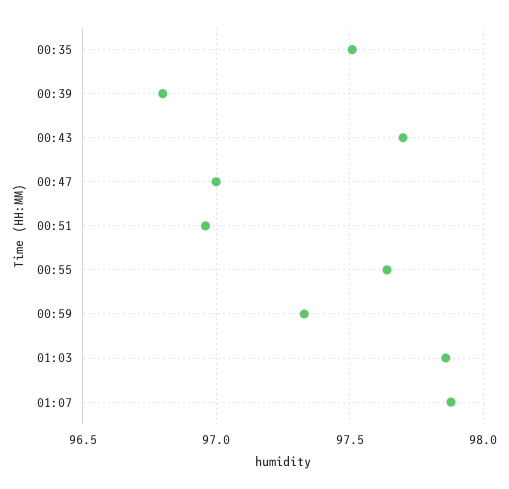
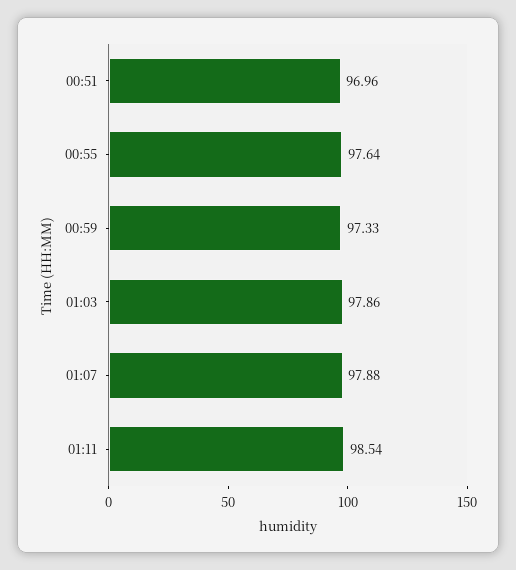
00:35: 97.5 -> none
00:39: 96.8 -> none
00:43: 97.7 -> none
00:47: 97 -> none
01:11: none -> 98.54

